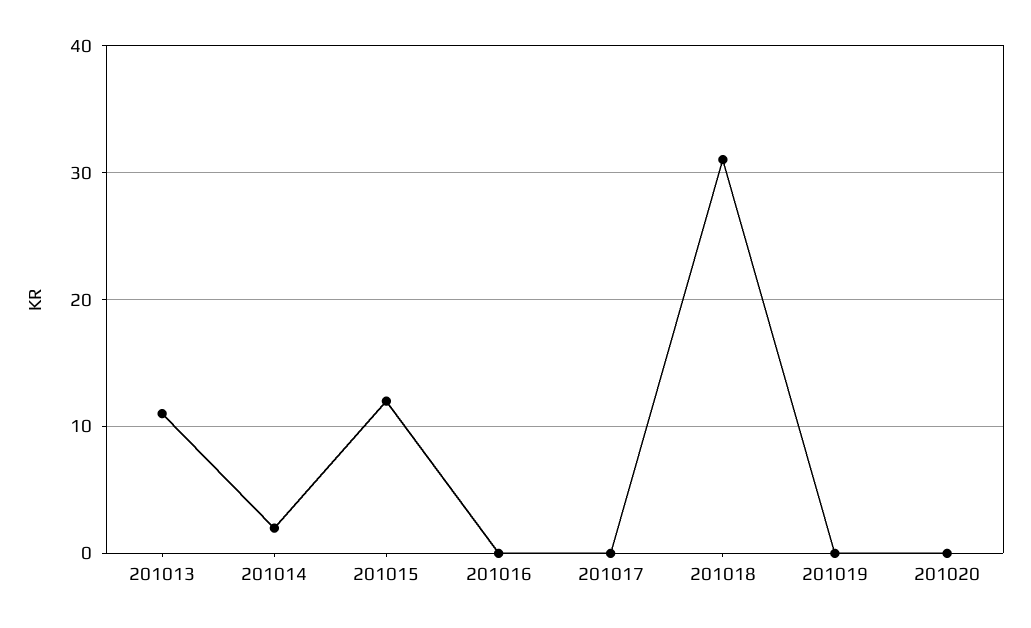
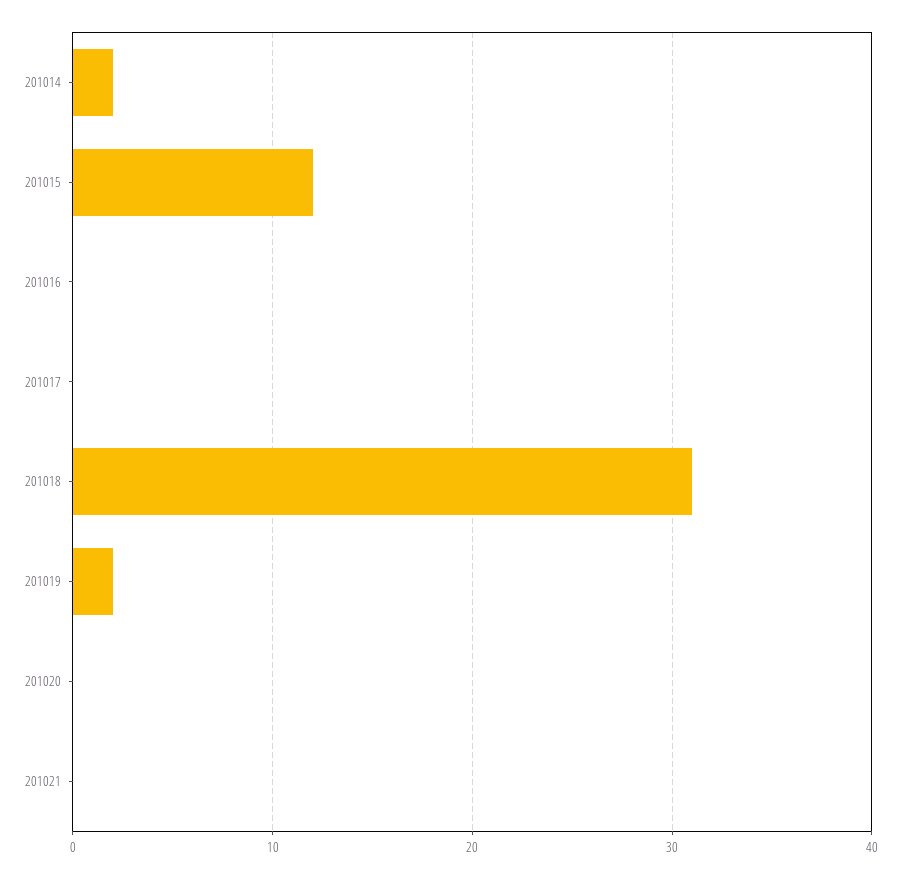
201013: 11 -> none
201019: 0 -> 2
201021: none -> 0

